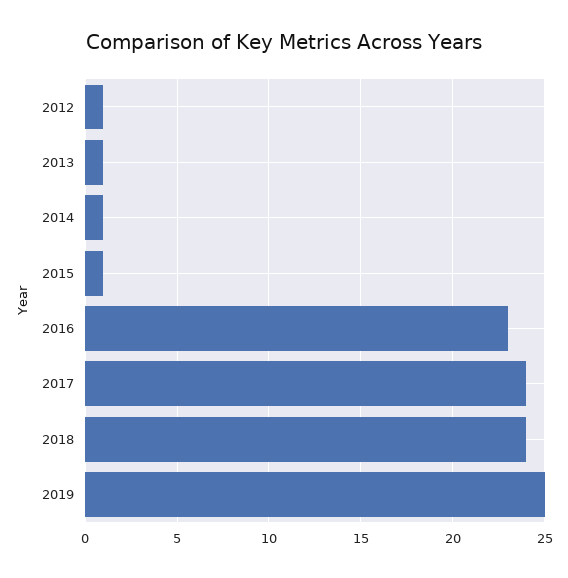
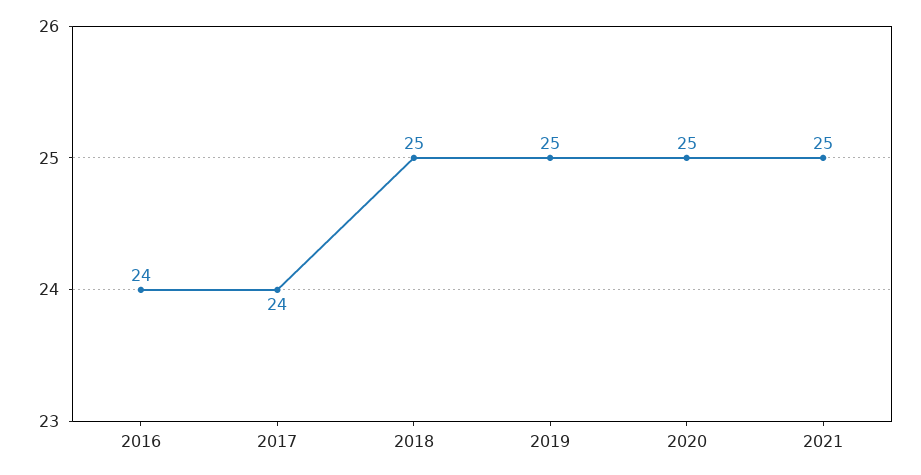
2012: 1 -> none
2013: 1 -> none
2014: 1 -> none
2015: 1 -> none
2016: 23 -> 24
2018: 24 -> 25
2020: none -> 25
2021: none -> 25

